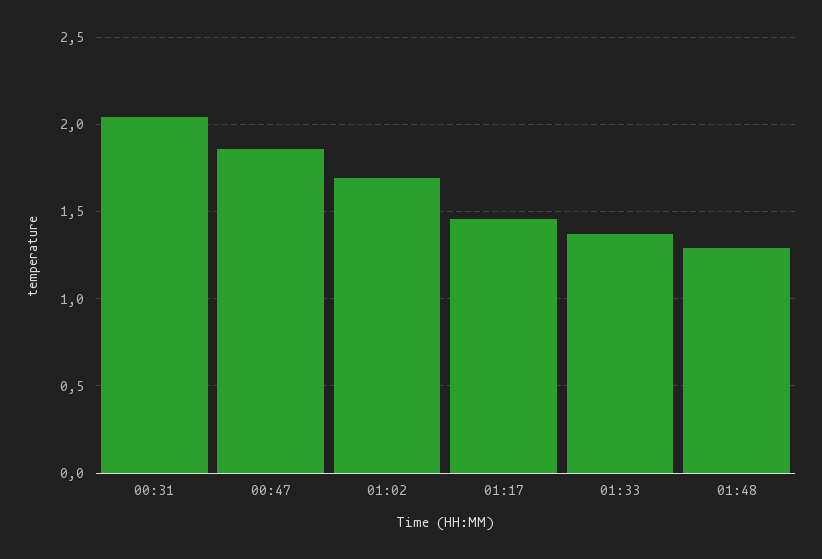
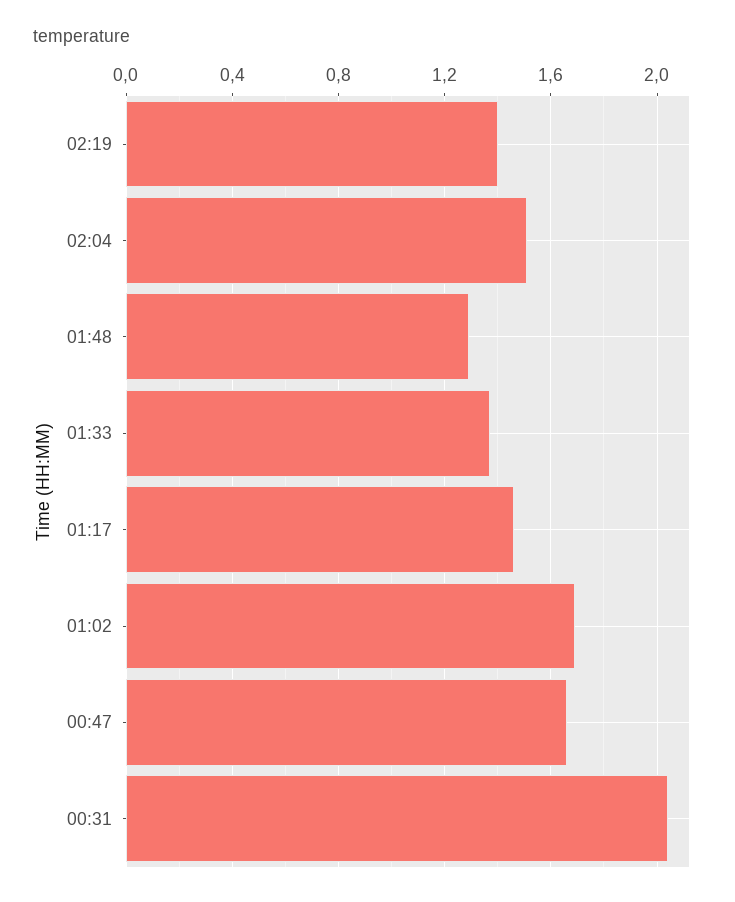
00:47: 1.85 -> 1.65
02:19: none -> 1.4
02:04: none -> 1.5

